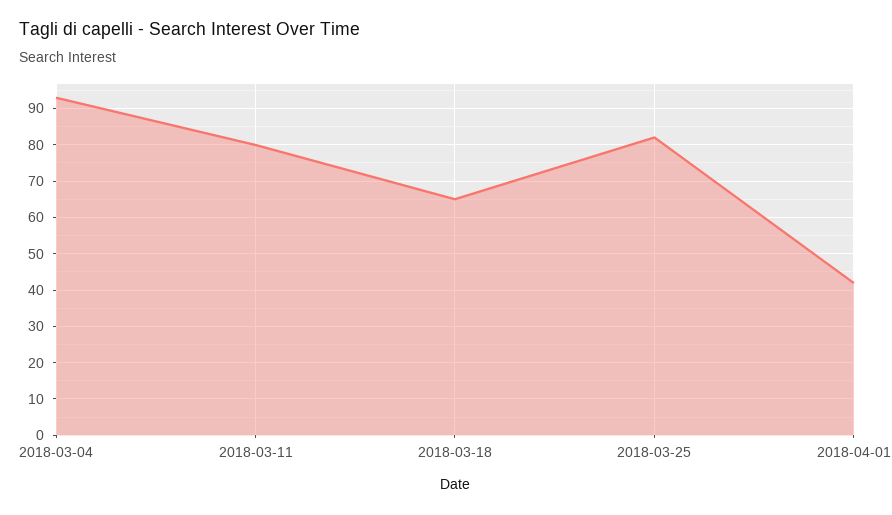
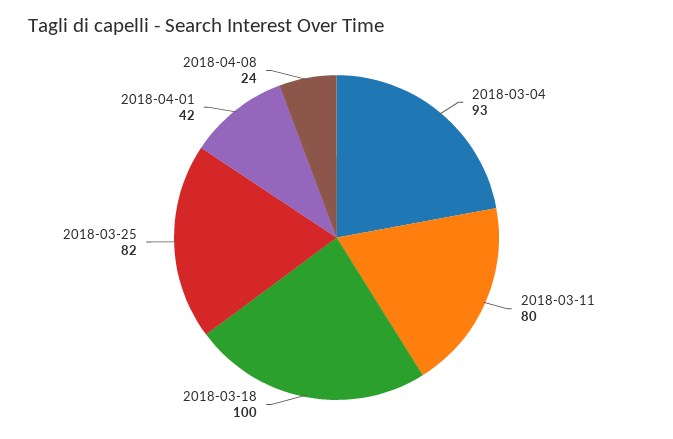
2018-03-18: 65 -> 100
2018-04-08: none -> 24

